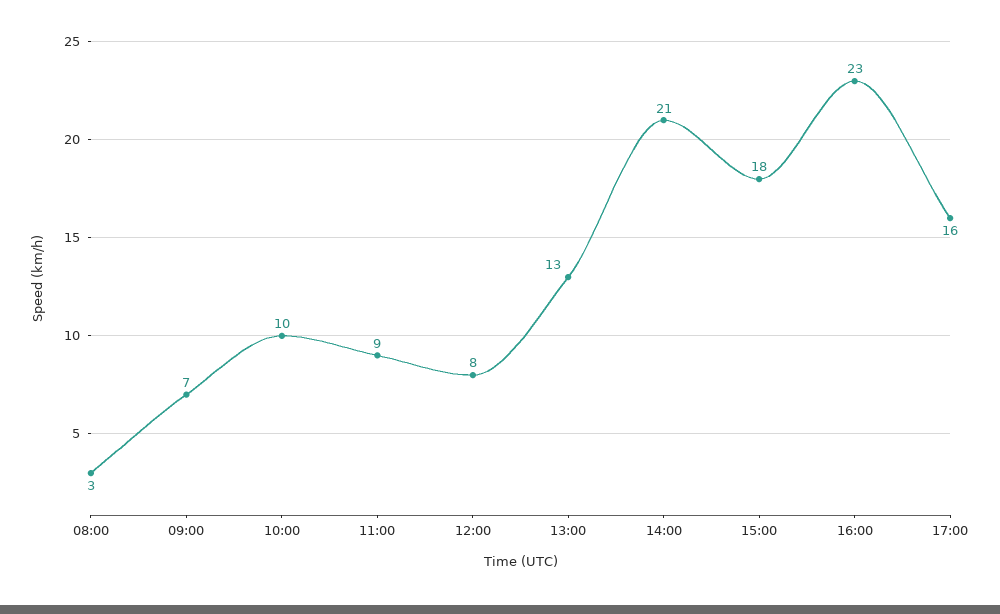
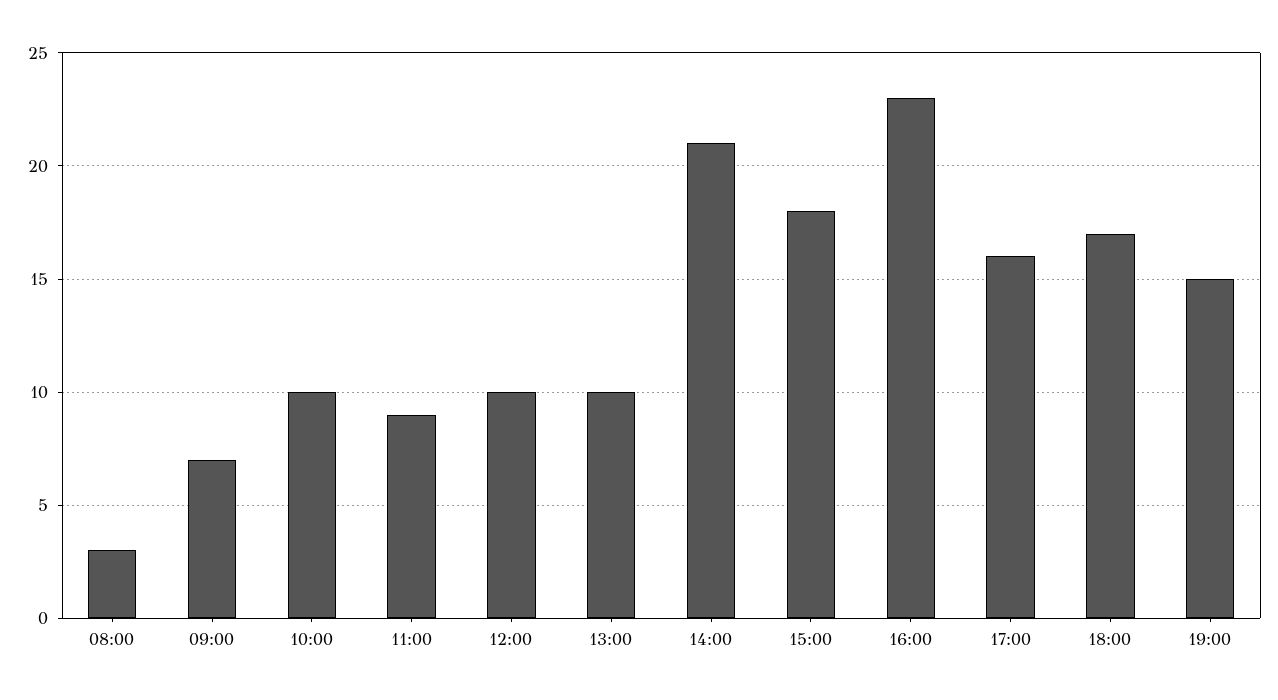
12:00: 8 -> 10
13:00: 13 -> 10
18:00: none -> 17
19:00: none -> 15

